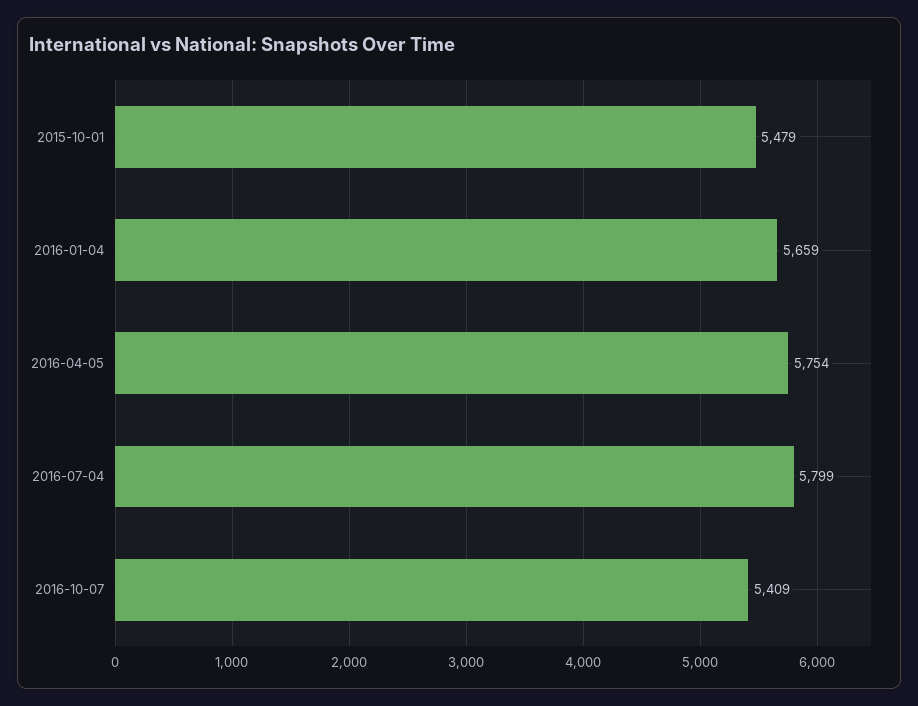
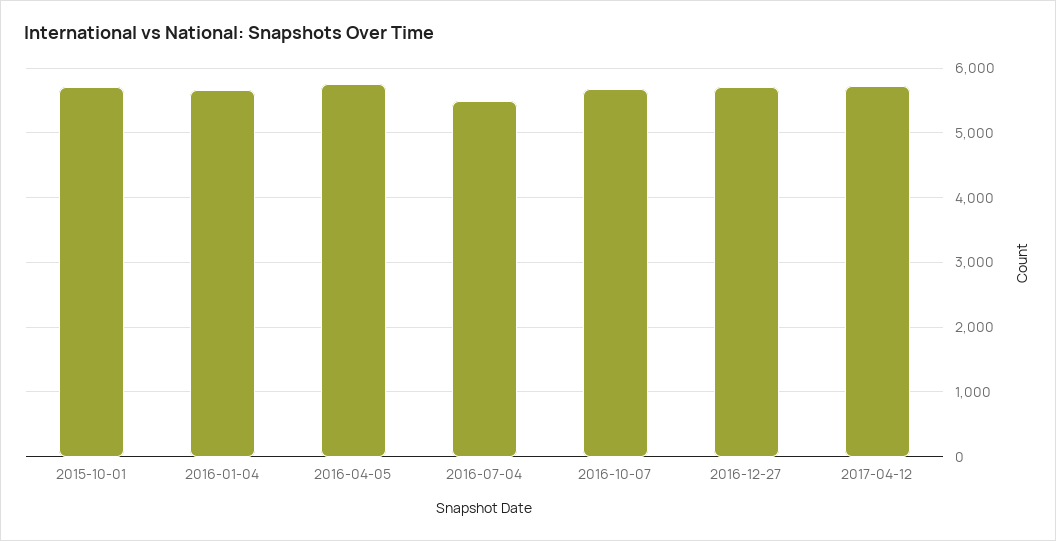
2015-10-01: 5479 -> 5700
2016-07-04: 5799 -> 5500
2016-10-07: 5409 -> 5700
2016-12-27: none -> 5700
2017-04-12: none -> 5700

